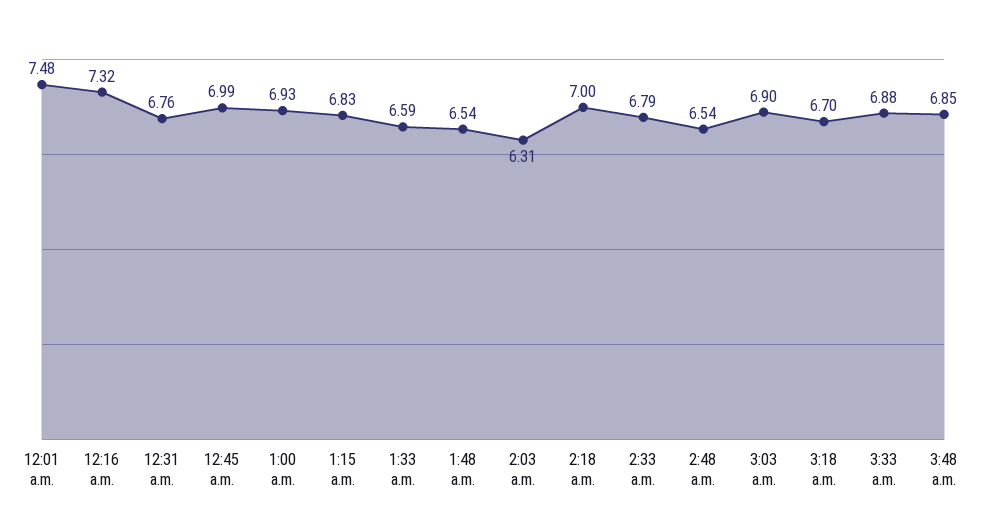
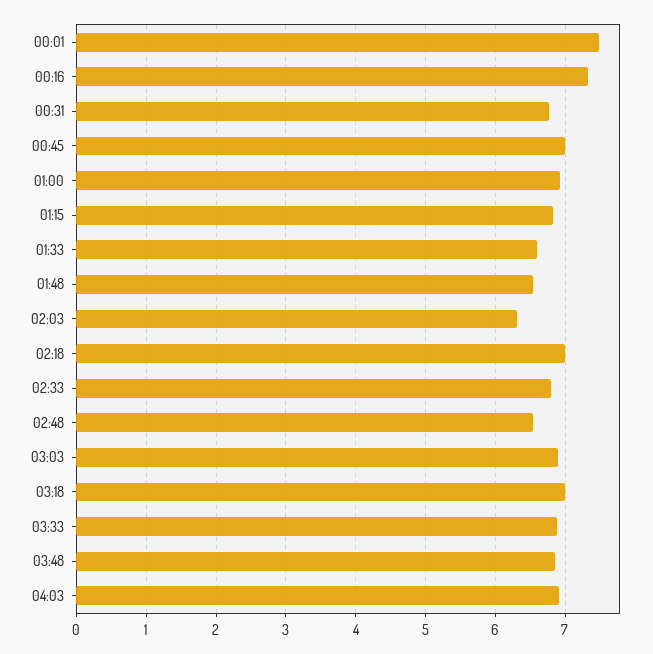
3:18 a.m.: 6.7 -> 7
04:03: none -> 6.9

